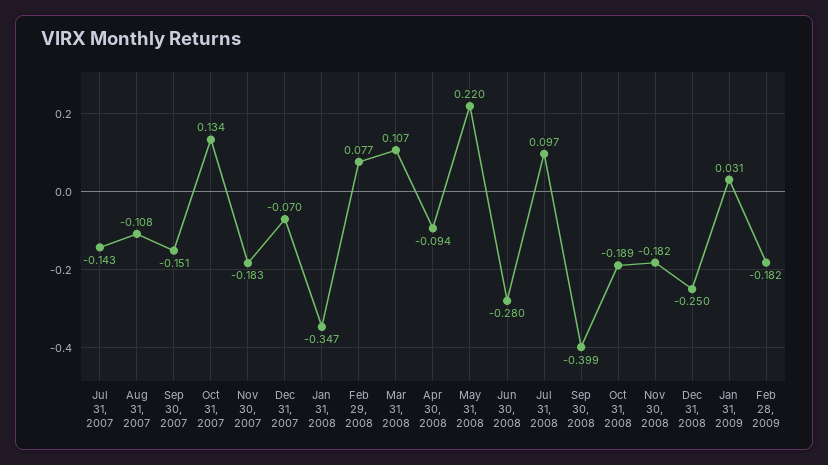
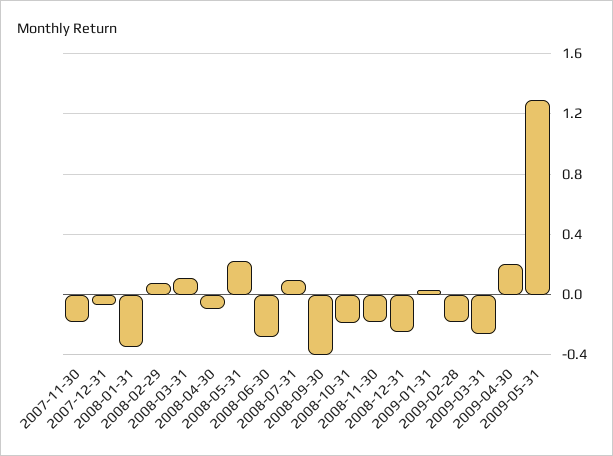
Jul 31, 2007: -0.143 -> none
Aug 31, 2007: -0.108 -> none
Sep 30, 2007: -0.151 -> none
Oct 31, 2007: 0.134 -> none
2009-03-31: none -> -0.25
2009-04-30: none -> 0.2
2009-05-31: none -> 1.3

